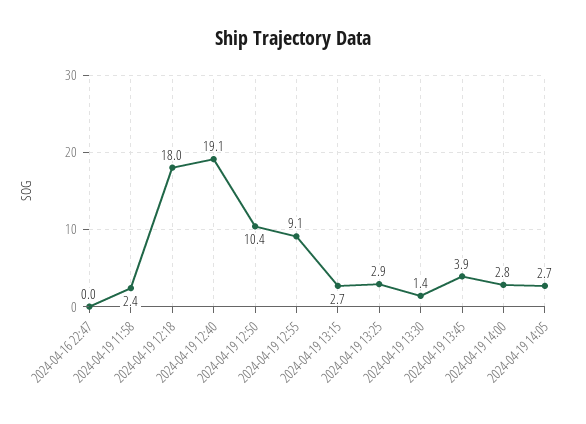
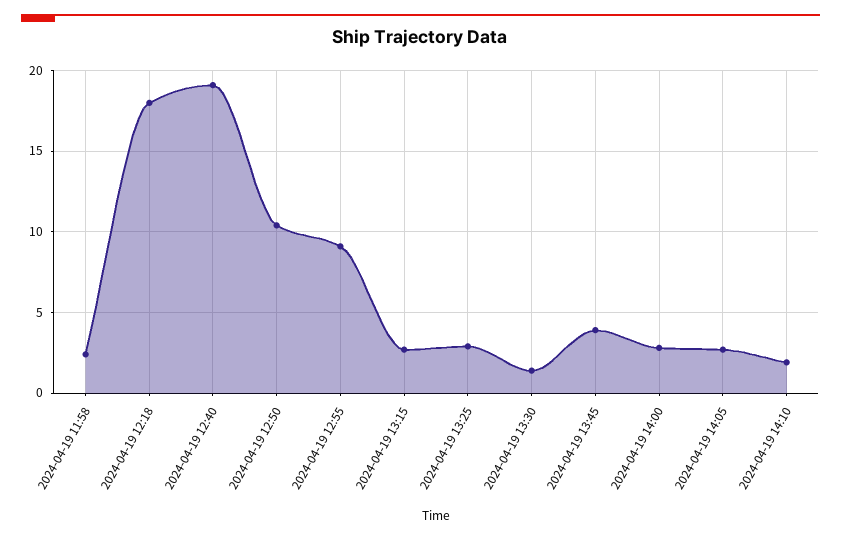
2024-04-16 22:47: 0 -> none
2024-04-19 14:10: none -> 2

